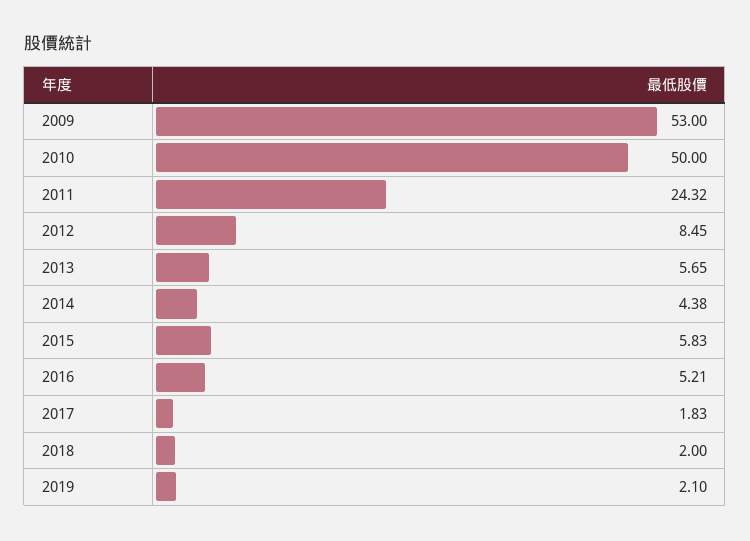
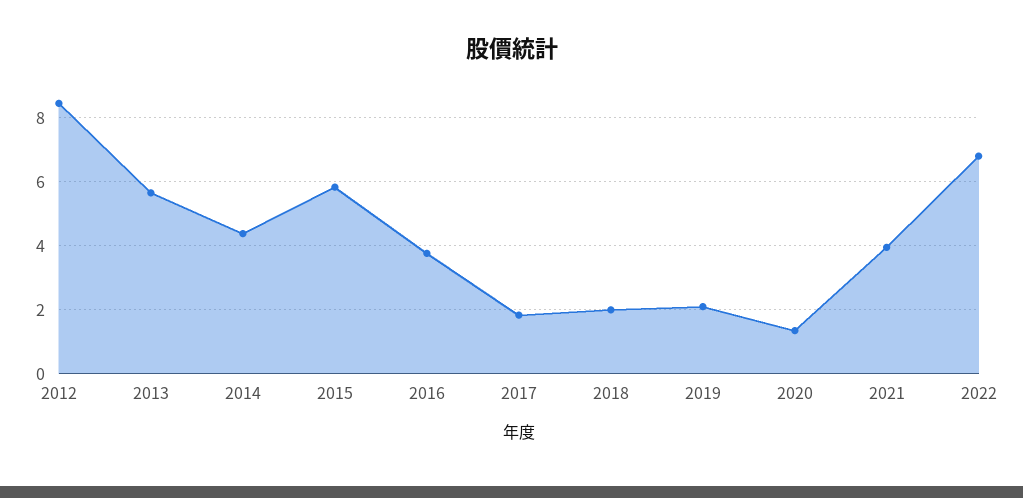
2009: 53 -> none
2010: 50 -> none
2011: 24.32 -> none
2016: 5.21 -> 3.8
2020: none -> 1.4
2021: none -> 4
2022: none -> 6.8

